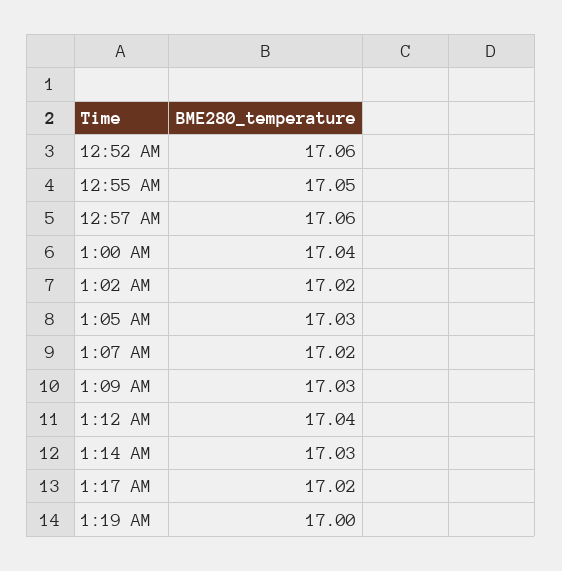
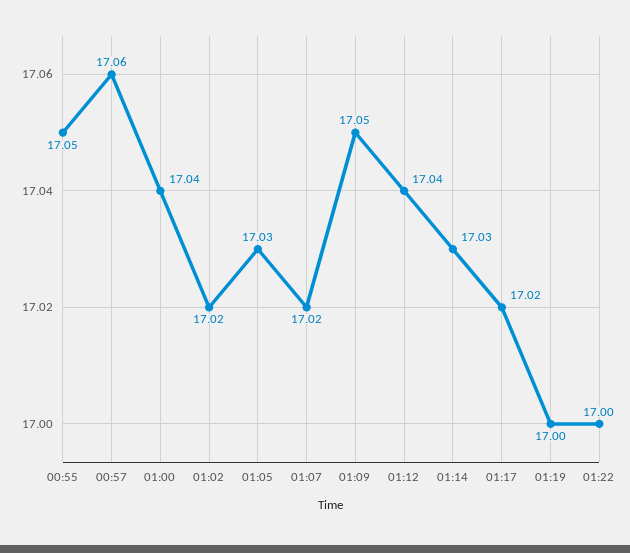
12:52 AM: 17.06 -> none
1:09 AM: 17.03 -> 17.05
01:22: none -> 17

